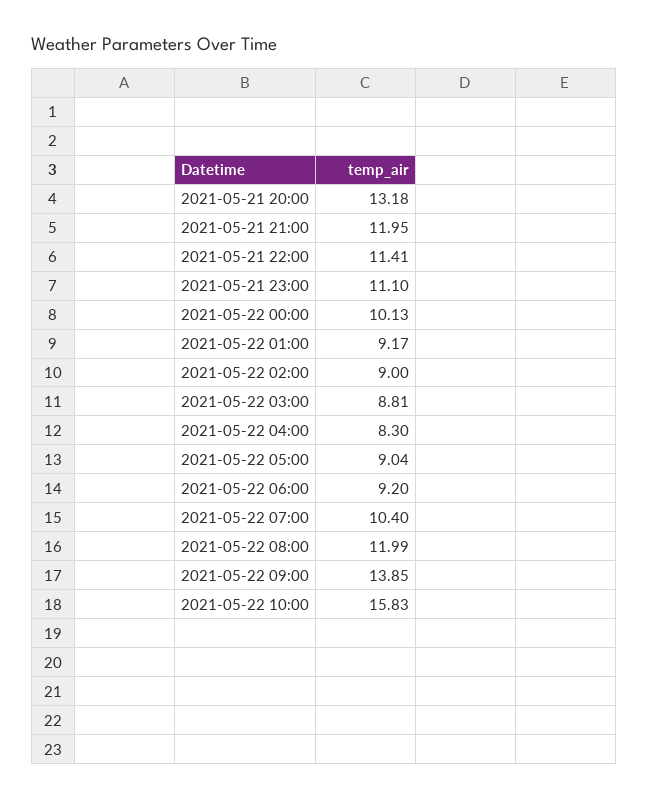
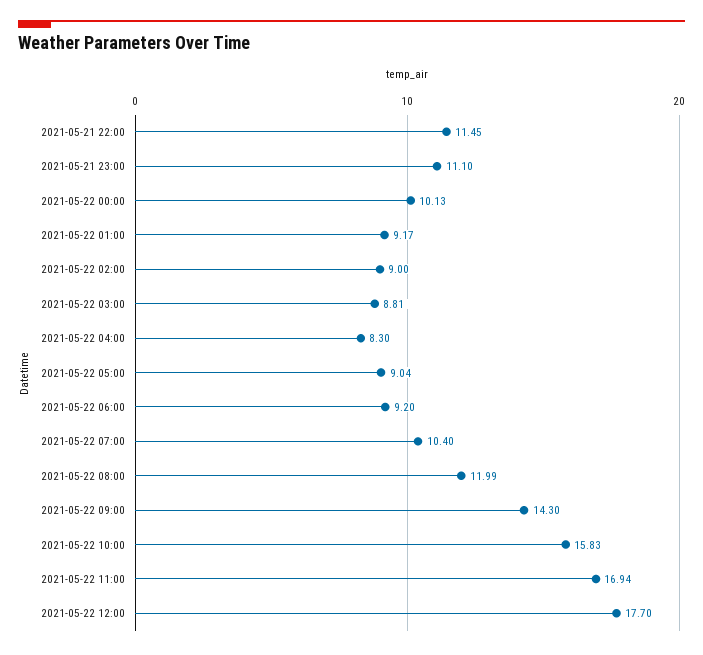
2021-05-21 20:00: 13.18 -> none
2021-05-21 21:00: 11.95 -> none
2021-05-21 22:00: 11.41 -> 11.45
2021-05-22 09:00: 13.85 -> 14.3
2021-05-22 11:00: none -> 16.94
2021-05-22 12:00: none -> 17.7

